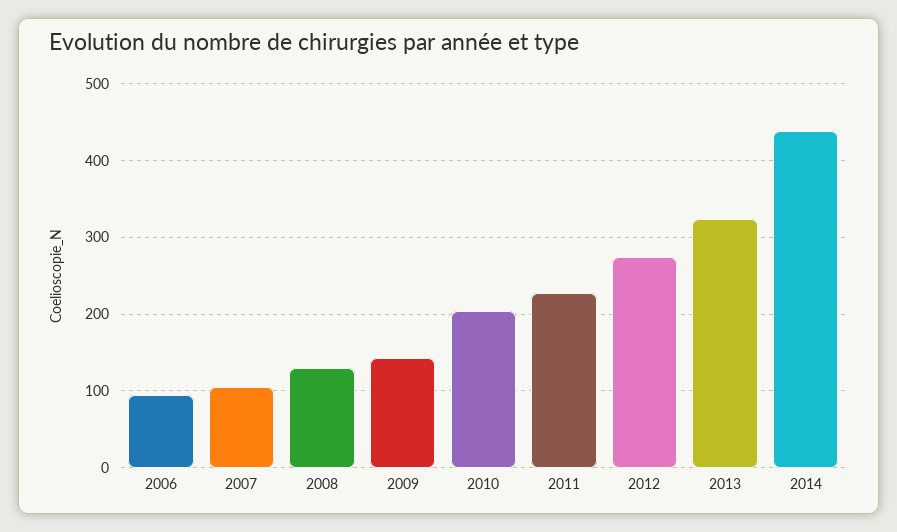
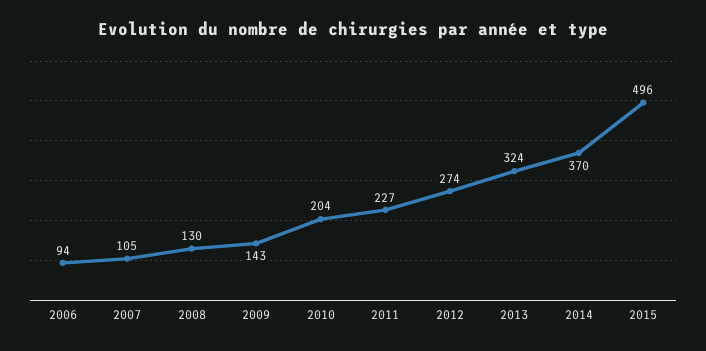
2014: 440 -> 370
2015: none -> 496

